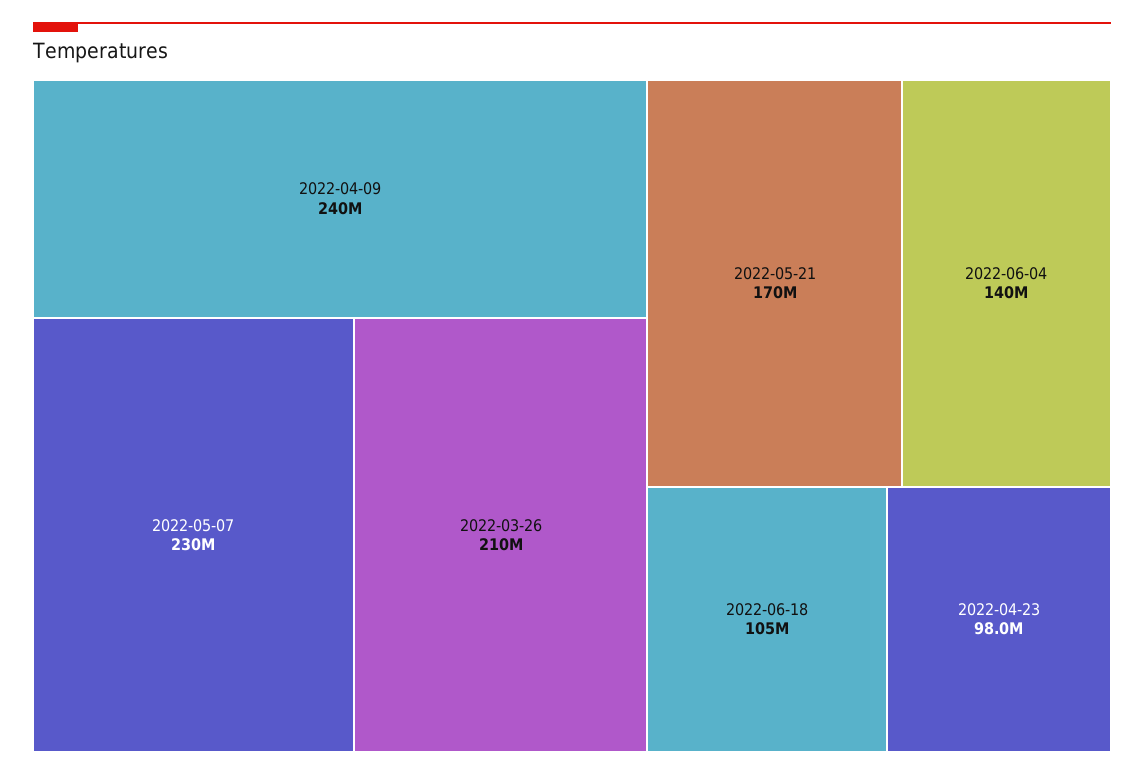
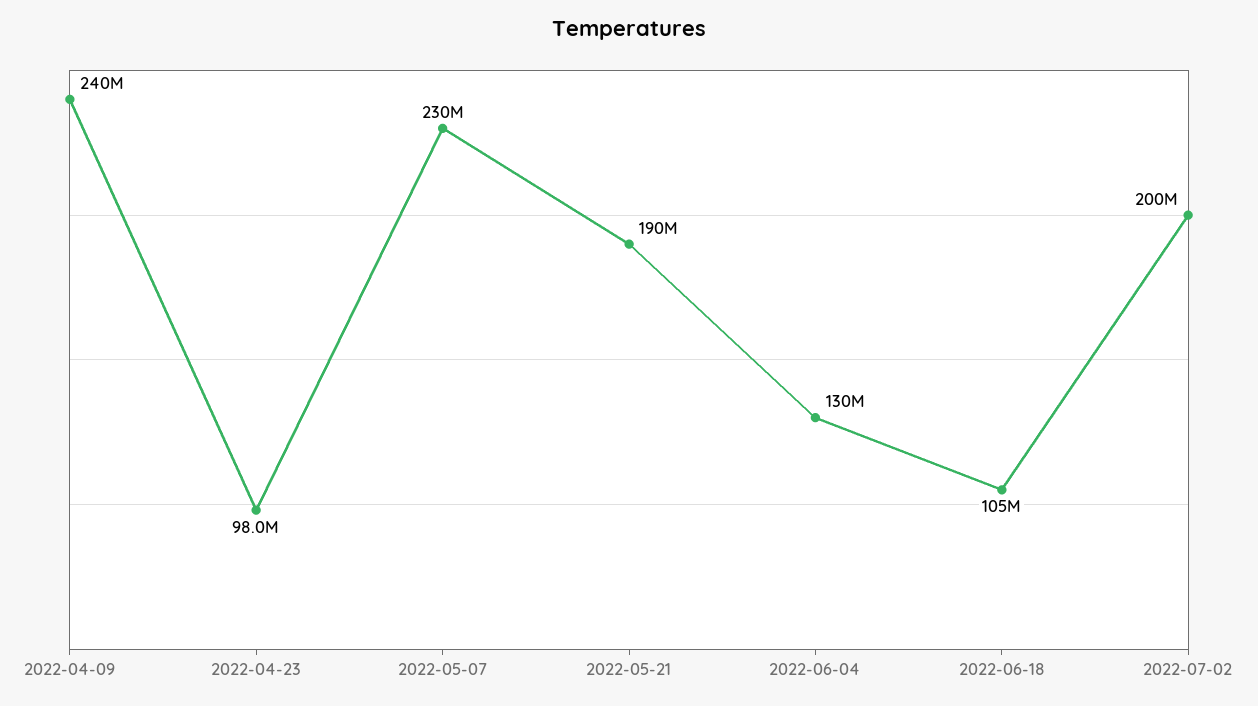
2022-03-26: 210000000 -> none
2022-05-21: 170000000 -> 190000000
2022-06-04: 140000000 -> 130000000
2022-07-02: none -> 200000000

